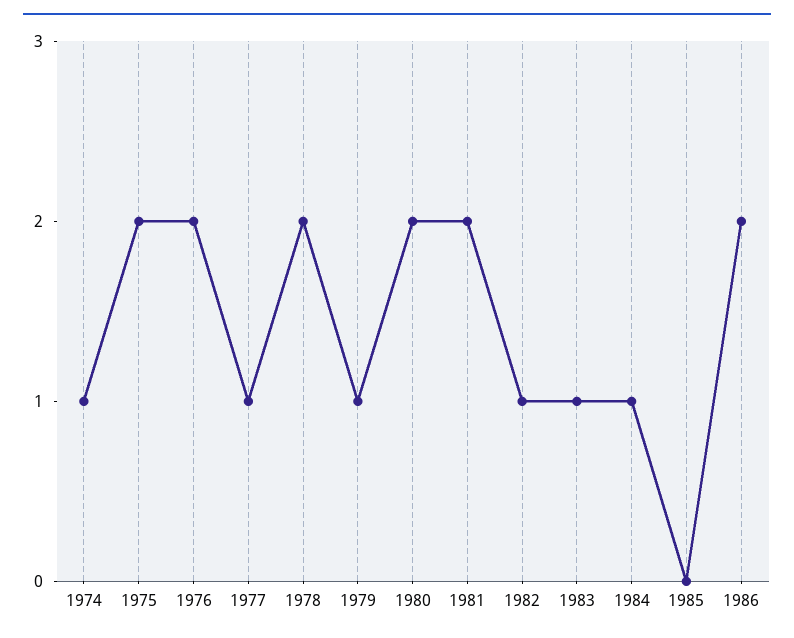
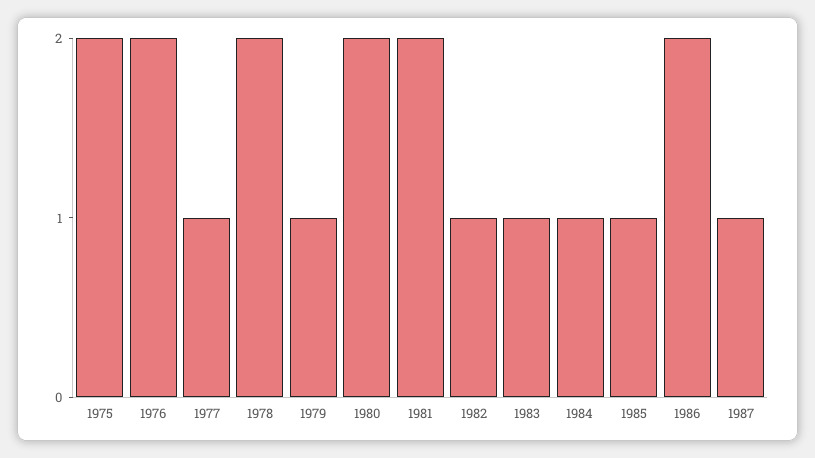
1974: 1 -> none
1985: 0 -> 1
1987: none -> 1

